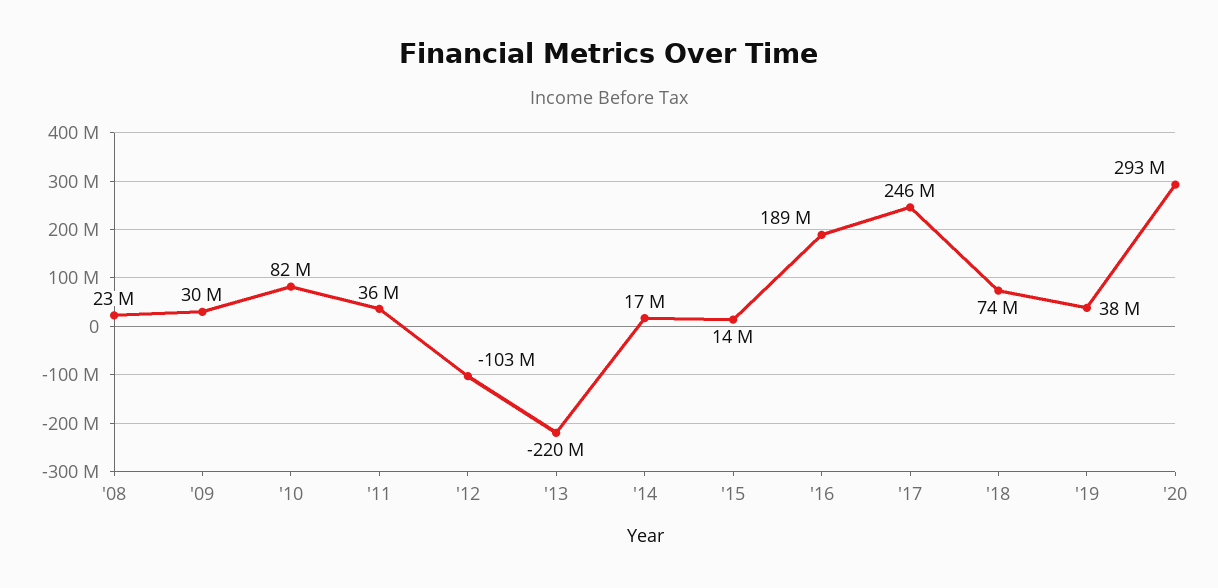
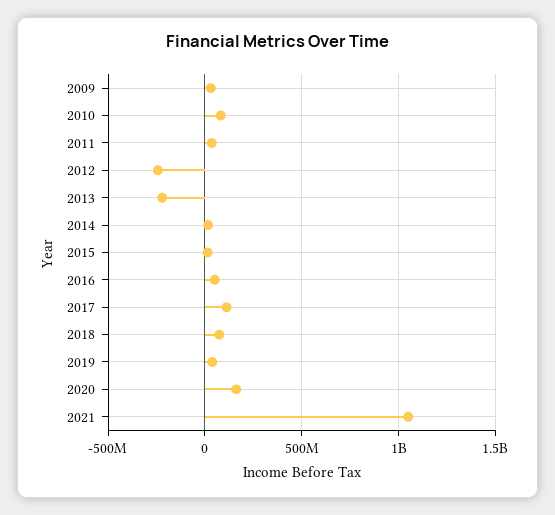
'08: 23000000 -> none
'12: -103000000 -> -250000000
'16: 189000000 -> 50000000
'17: 246000000 -> 100000000
'20: 293000000 -> 150000000
2021: none -> 1050000000

